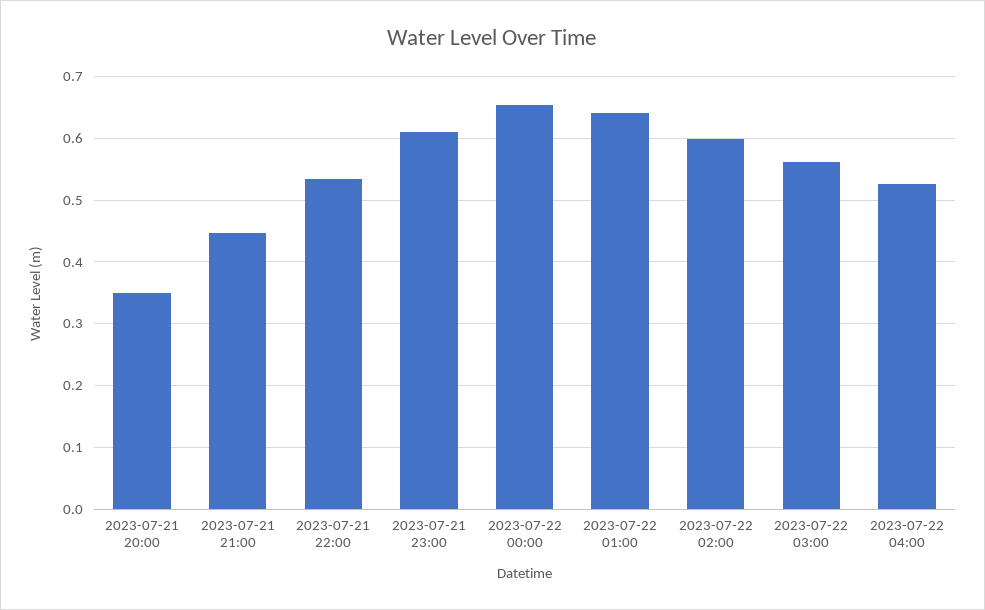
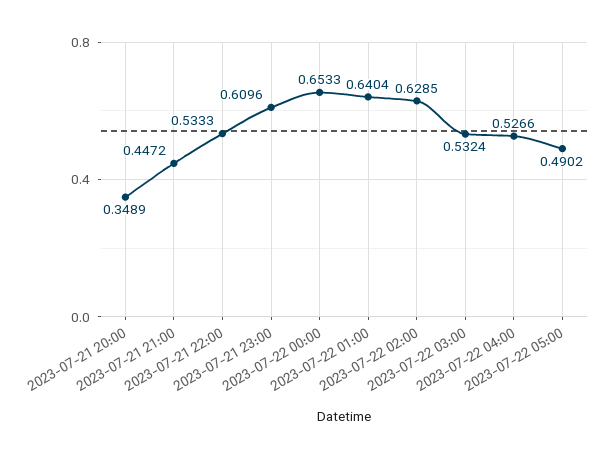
2023-07-22 02:00: 0.6 -> 0.6285
2023-07-22 03:00: 0.56 -> 0.5324
2023-07-22 05:00: none -> 0.4902

